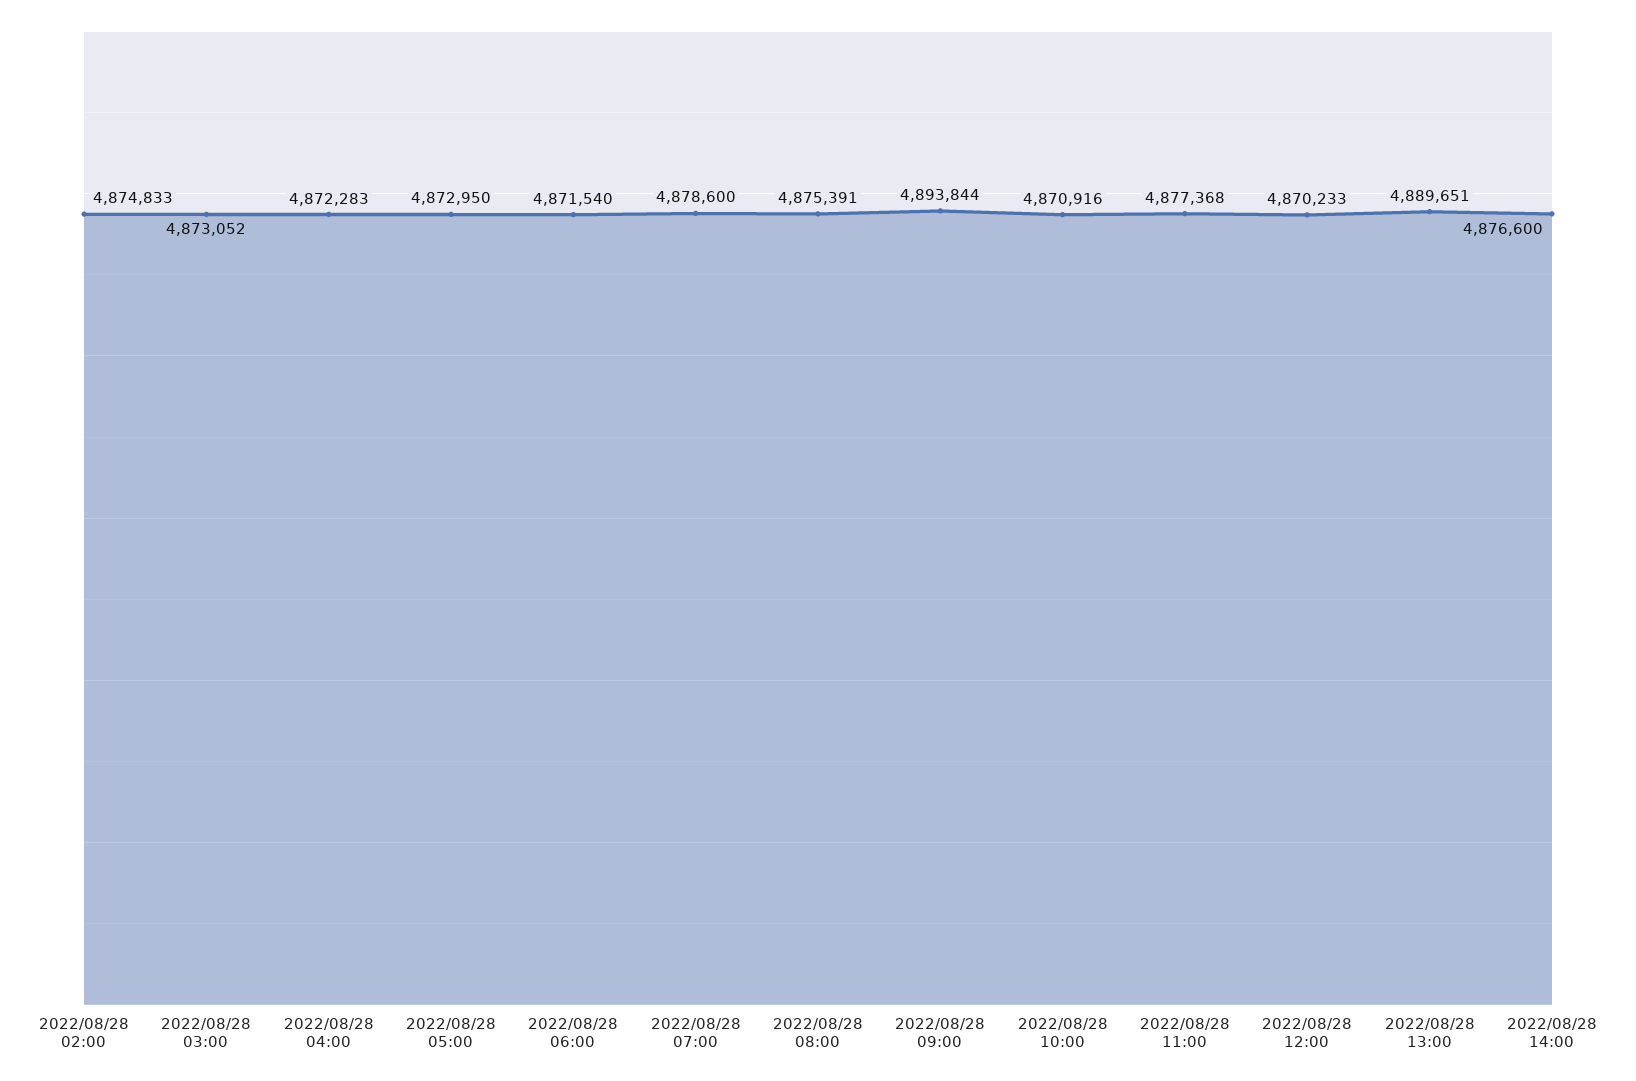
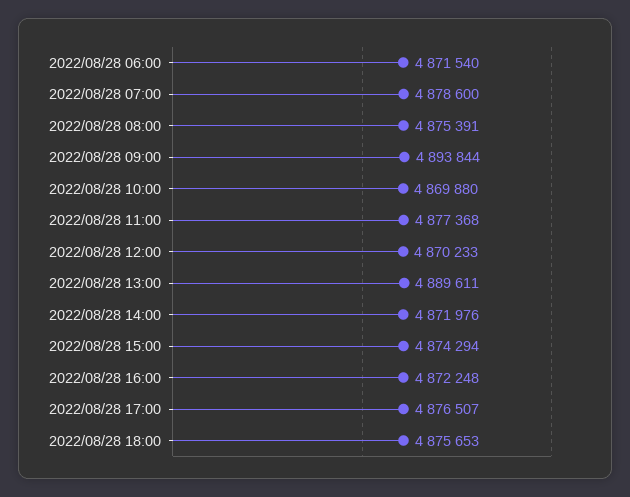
2022/08/28 02:00: 4874833 -> none
2022/08/28 03:00: 4873052 -> none
2022/08/28 04:00: 4872283 -> none
2022/08/28 05:00: 4872950 -> none
2022/08/28 10:00: 4870916 -> 4869880
2022/08/28 13:00: 4889651 -> 4889611
2022/08/28 14:00: 4876600 -> 4871976
2022/08/28 15:00: none -> 4874294
2022/08/28 16:00: none -> 4872248
2022/08/28 17:00: none -> 4876507
2022/08/28 18:00: none -> 4875653

